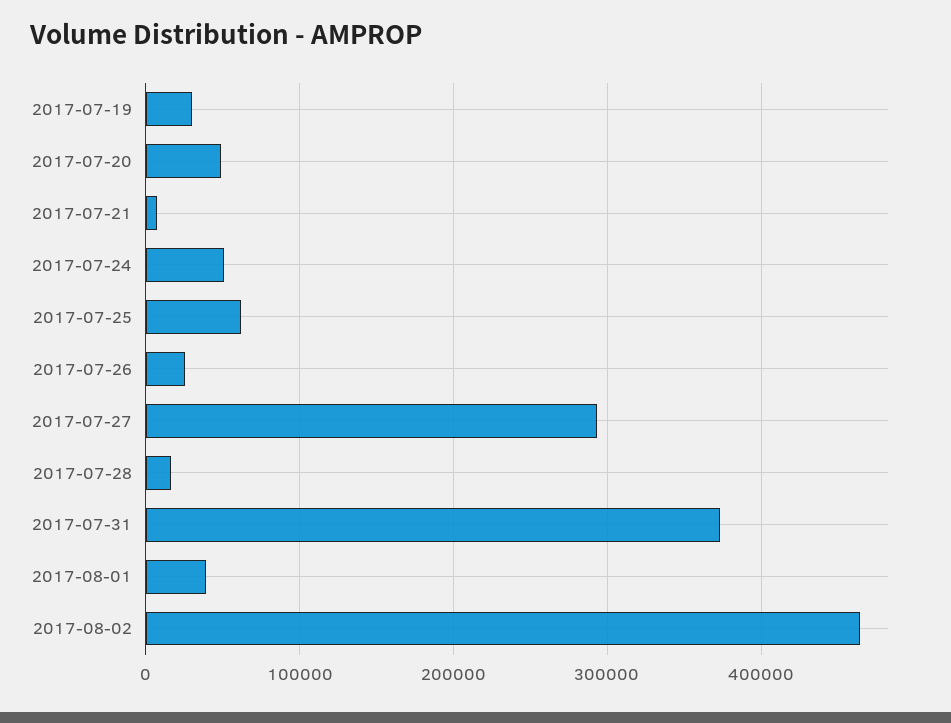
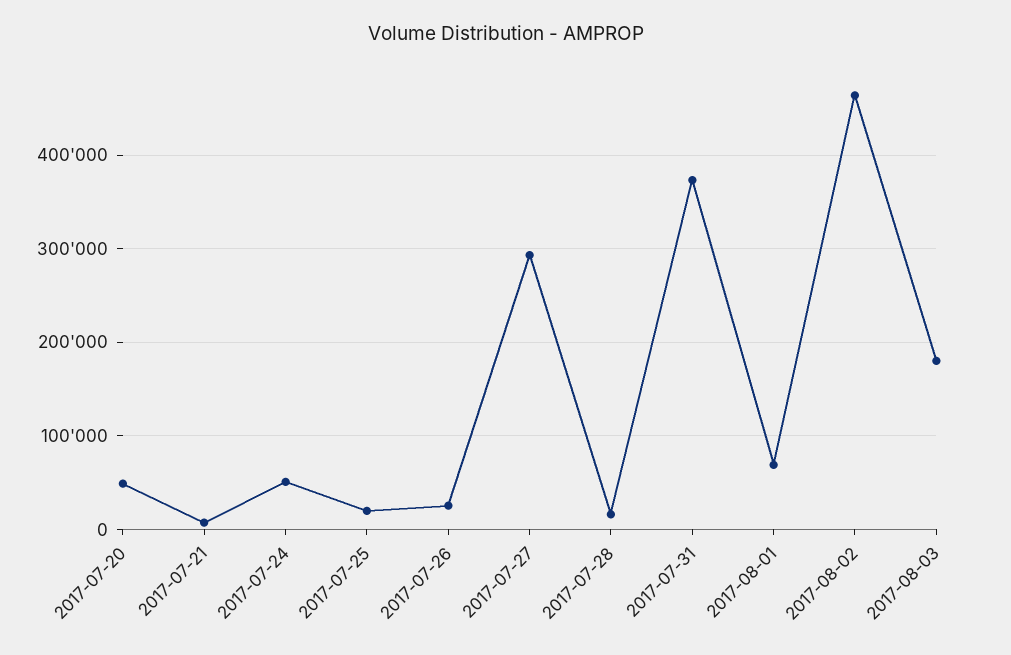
2017-07-19: 30000 -> none
2017-07-25: 60000 -> 20000
2017-08-01: 40000 -> 70000
2017-08-03: none -> 180000

